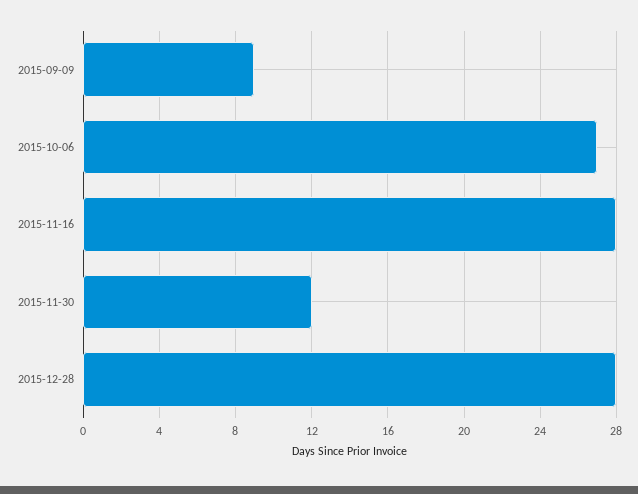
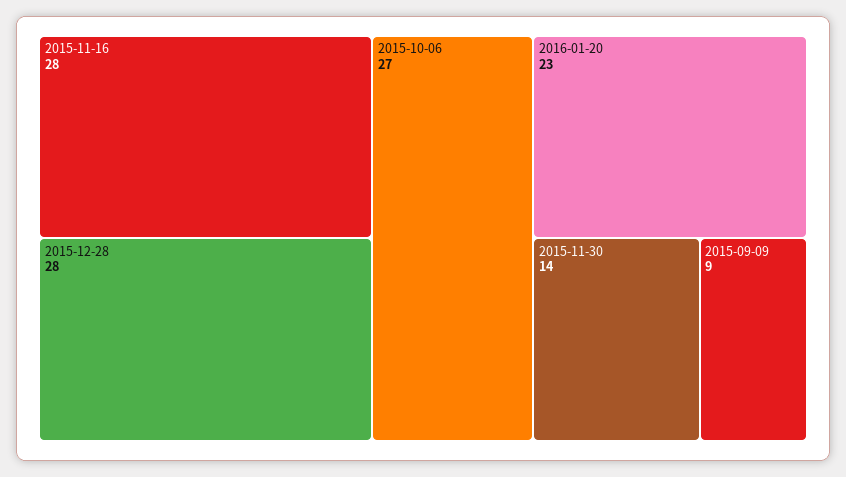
2015-11-30: 12 -> 14
2016-01-20: none -> 23

